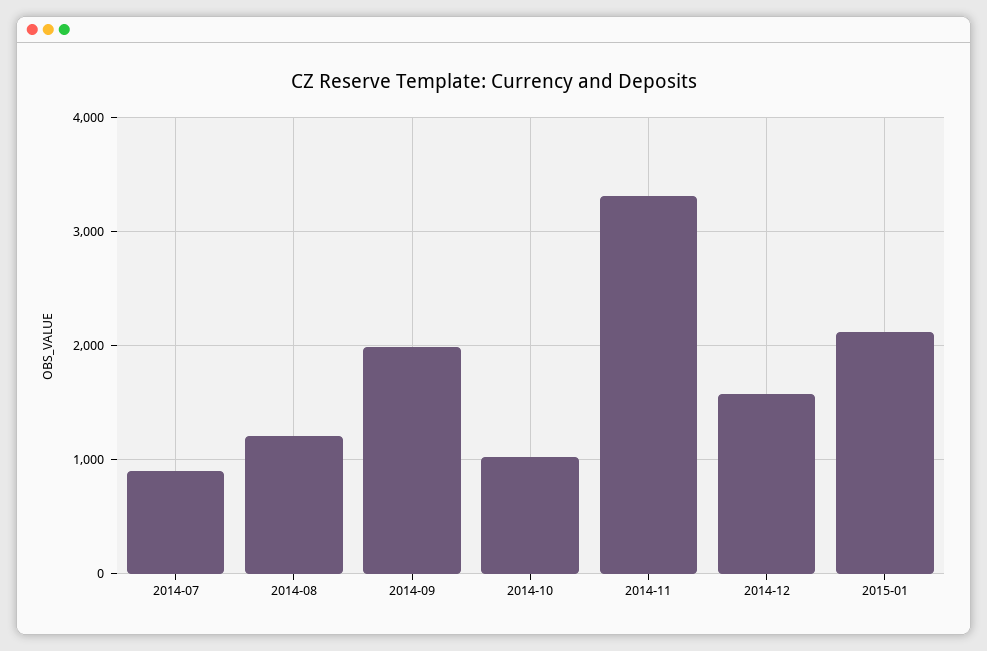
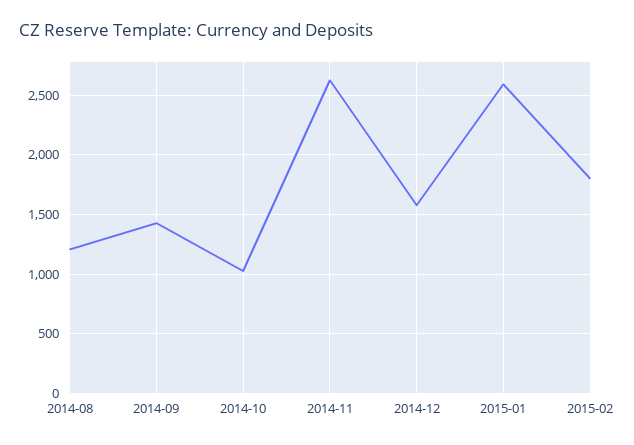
2014-07: 900 -> none
2014-09: 2000 -> 1400
2014-11: 3300 -> 2600
2015-01: 2100 -> 2600
2015-02: none -> 1800

